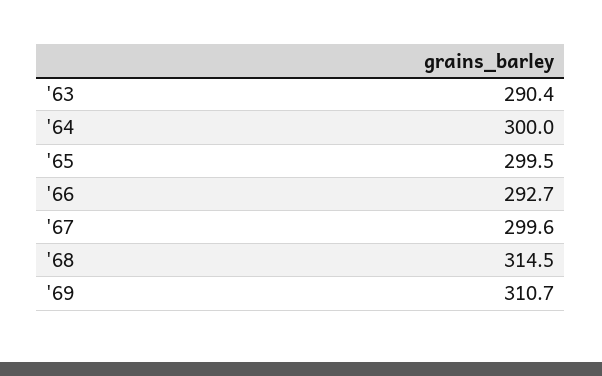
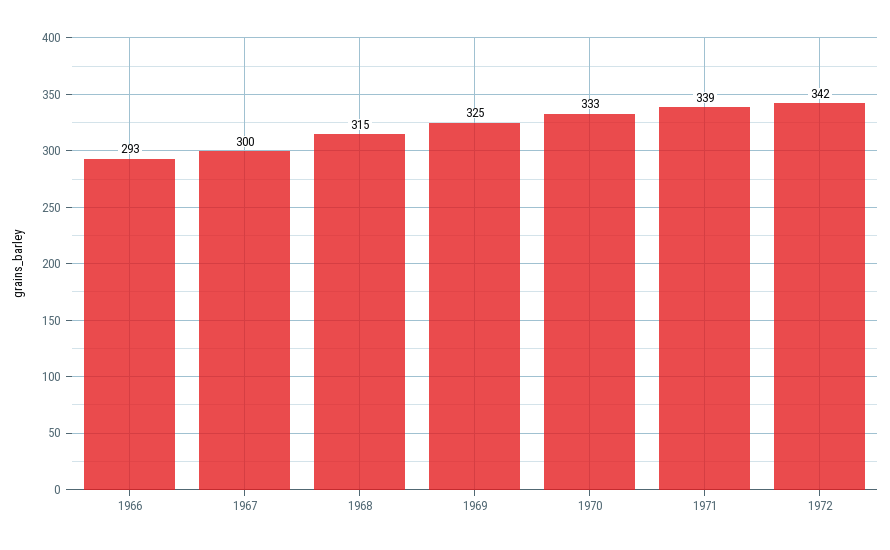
'63: 290.4 -> none
'64: 300 -> none
'65: 299.5 -> none
'69: 310.7 -> 325
1970: none -> 333
1971: none -> 339
1972: none -> 342

